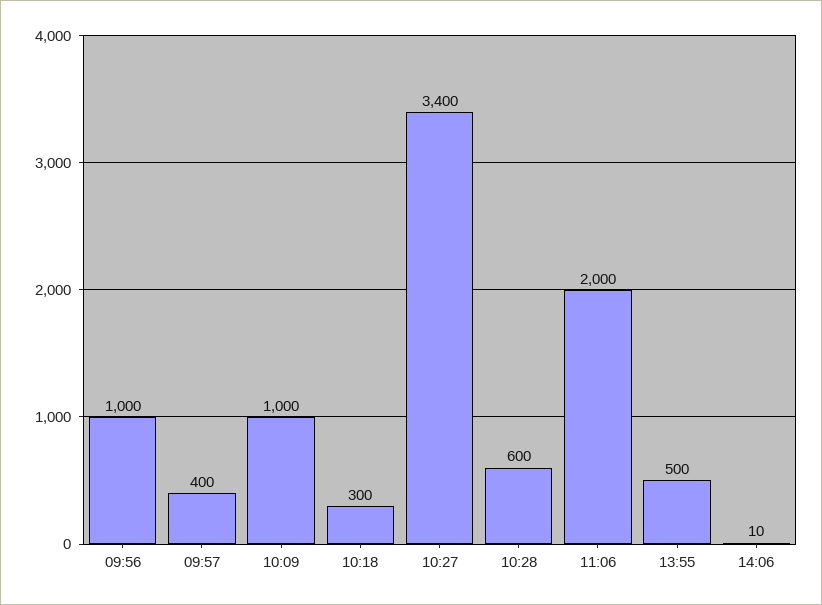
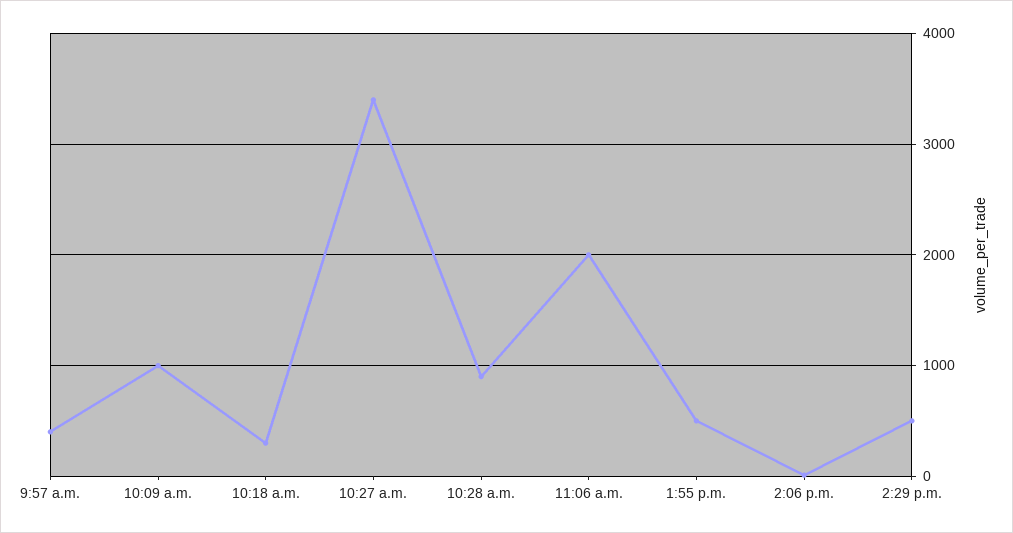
09:56: 1000 -> none
10:28: 600 -> 900
2:29 p.m.: none -> 500

